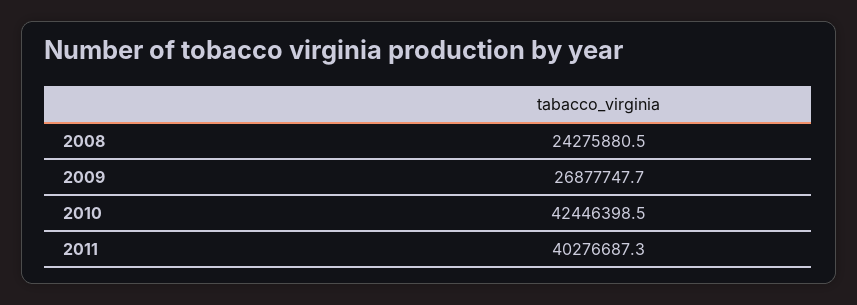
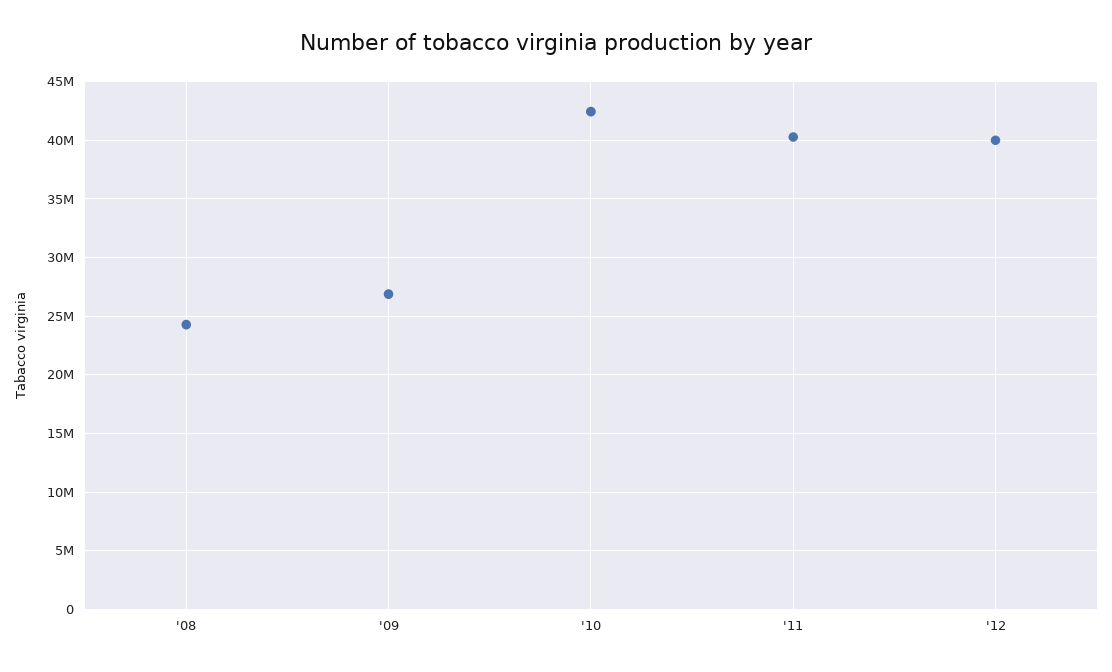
'12: none -> 40000000

